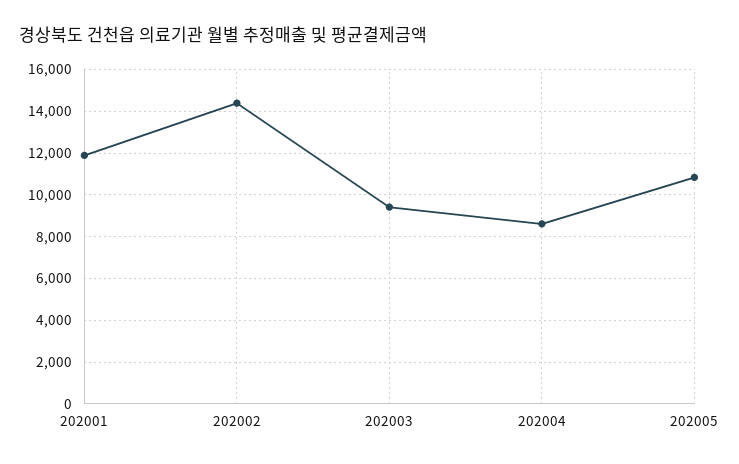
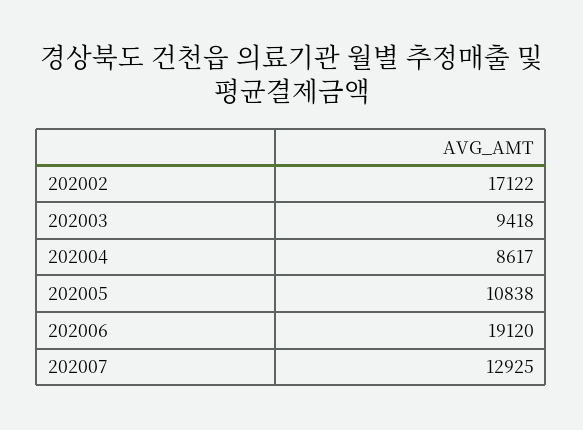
202001: 12000 -> none
202002: 14500 -> 17122
202006: none -> 19120
202007: none -> 12925

